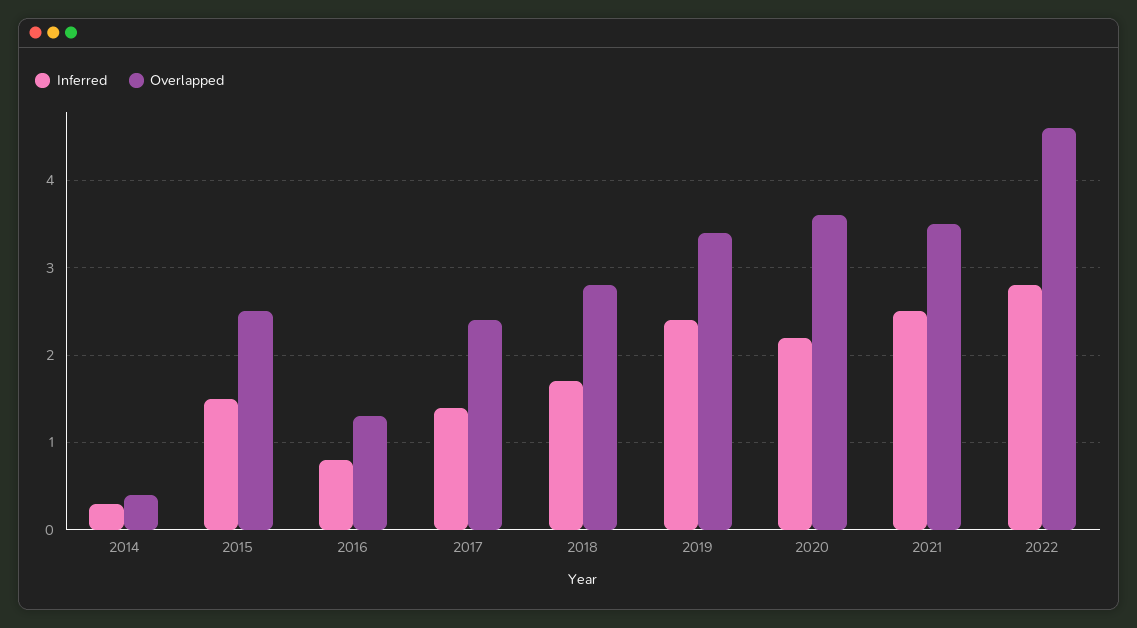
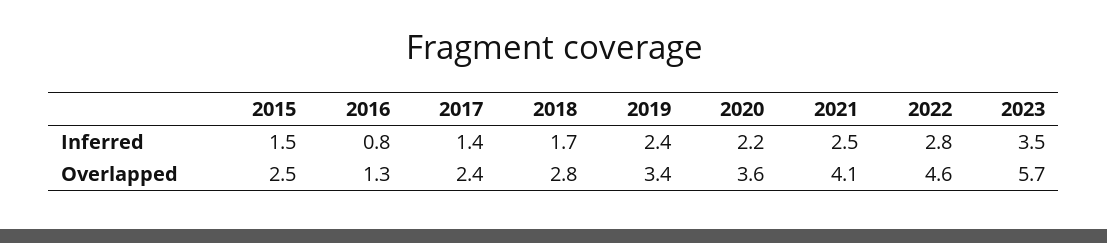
Inferred, 2014: 0.3 -> none
Overlapped, 2014: 0.4 -> none
Overlapped, 2021: 3.5 -> 4.1
Inferred, 2023: none -> 3.5
Overlapped, 2023: none -> 5.7

